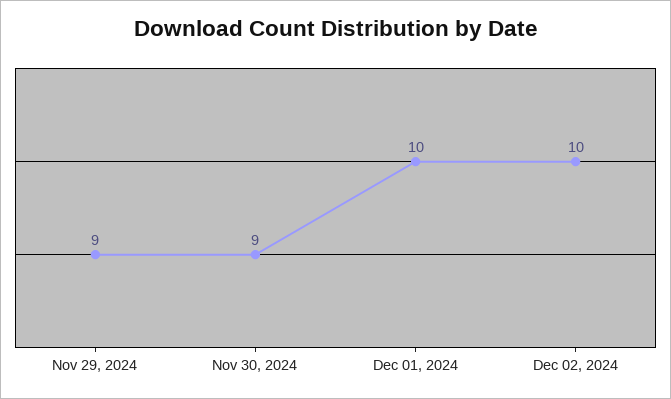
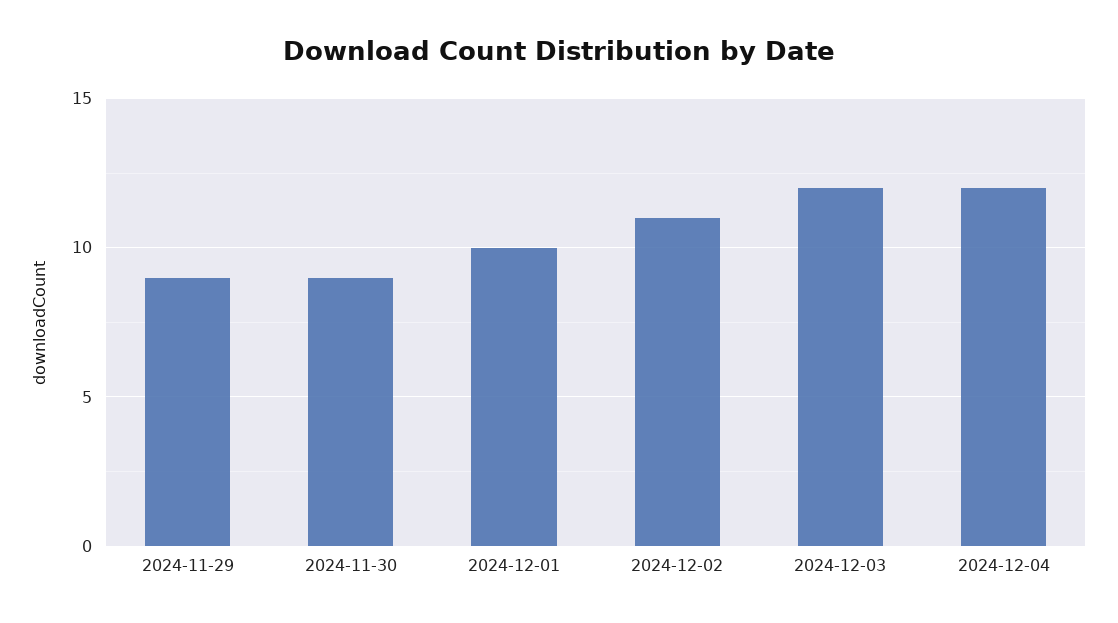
Dec 02, 2024: 10 -> 11
2024-12-03: none -> 12
2024-12-04: none -> 12

